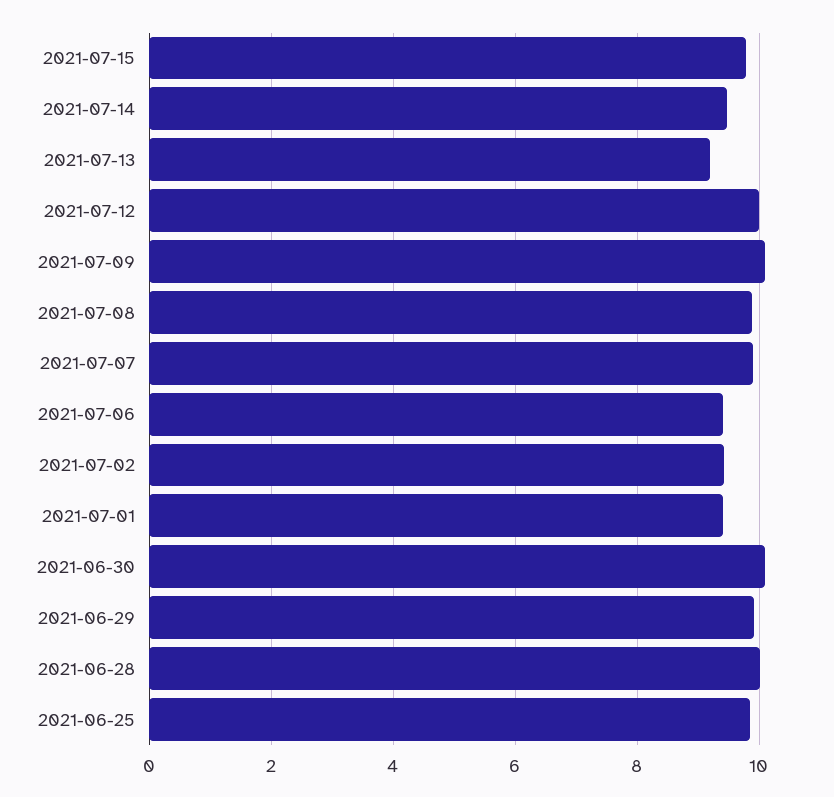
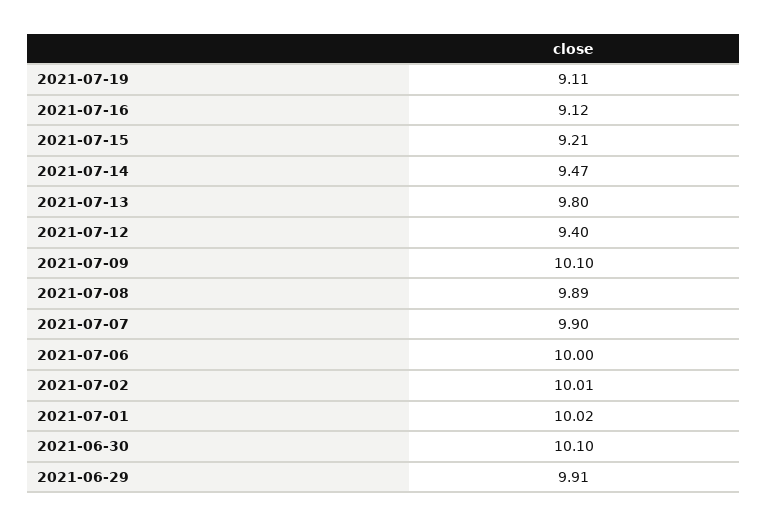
2021-07-15: 9.8 -> 9.21
2021-07-13: 9.2 -> 9.8
2021-07-12: 10 -> 9.4
2021-07-06: 9.4 -> 10
2021-07-02: 9.4 -> 10.01
2021-07-01: 9.4 -> 10.02
2021-06-28: 10 -> none
2021-06-25: 9.8 -> none
2021-07-19: none -> 9.11
2021-07-16: none -> 9.12

